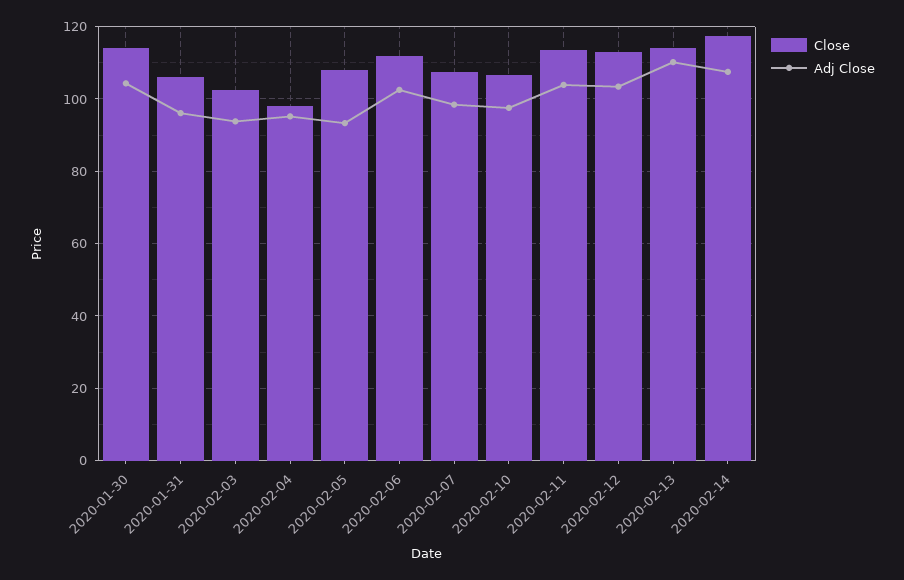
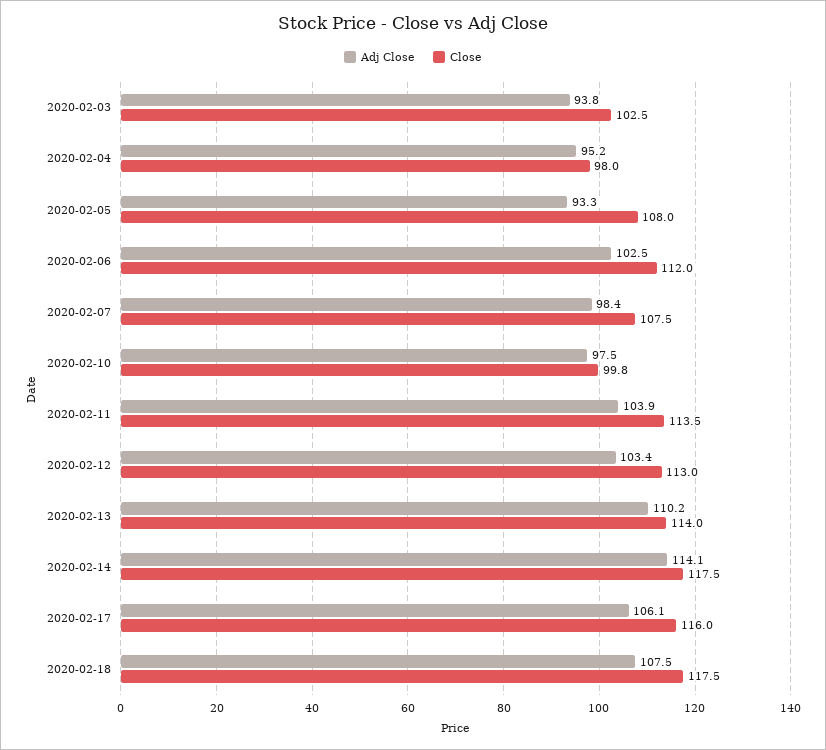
Close, 2020-01-30: 114 -> none
Adj Close, 2020-01-30: 104 -> none
Close, 2020-01-31: 106 -> none
Adj Close, 2020-01-31: 96 -> none
Close, 2020-02-10: 106 -> 99.8
Adj Close, 2020-02-14: 108 -> 114.1
Adj Close, 2020-02-17: none -> 106.1
Close, 2020-02-17: none -> 116
Adj Close, 2020-02-18: none -> 107.5
Close, 2020-02-18: none -> 117.5

